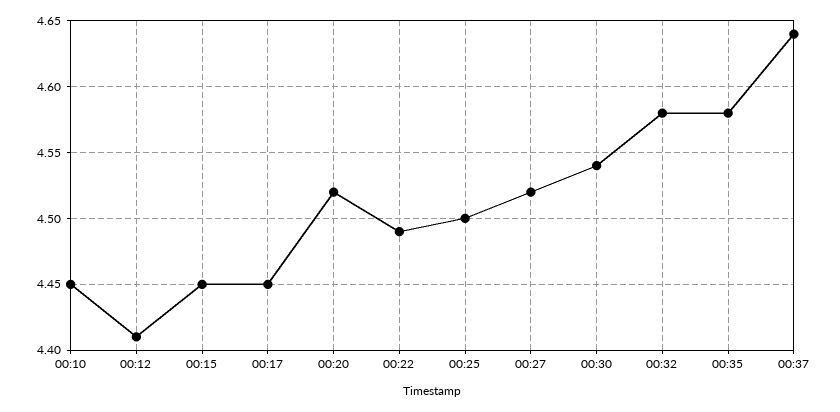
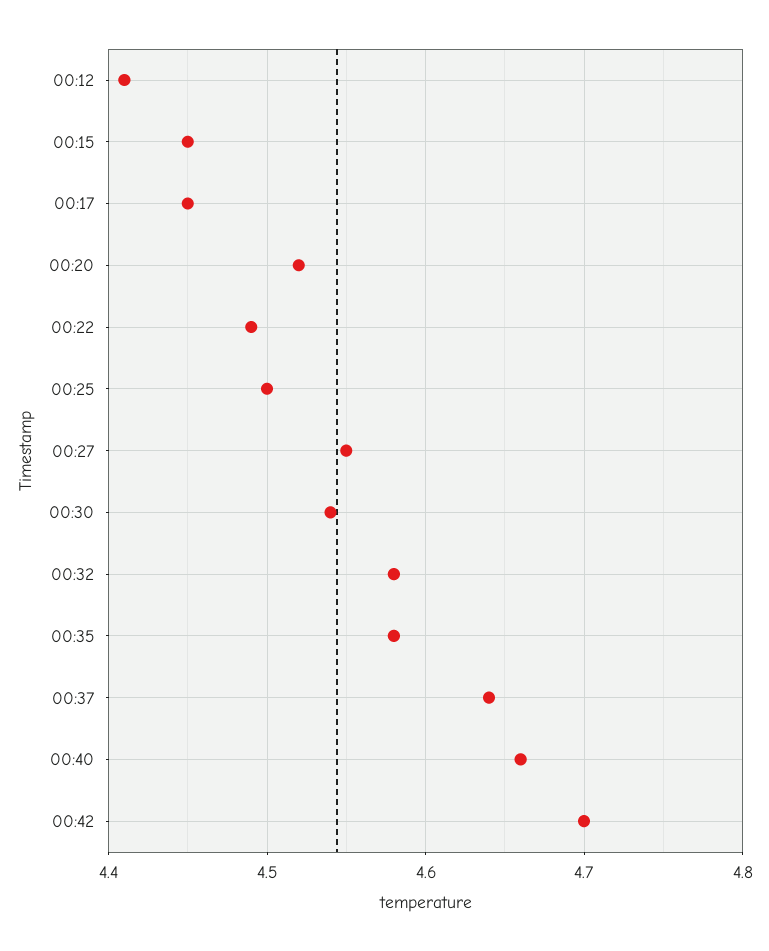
00:10: 4.45 -> none
00:27: 4.52 -> 4.55
00:40: none -> 4.66
00:42: none -> 4.7

